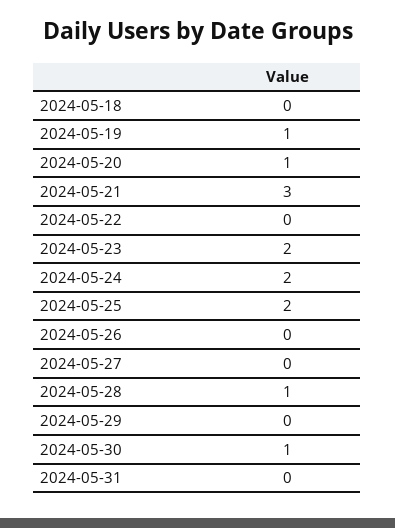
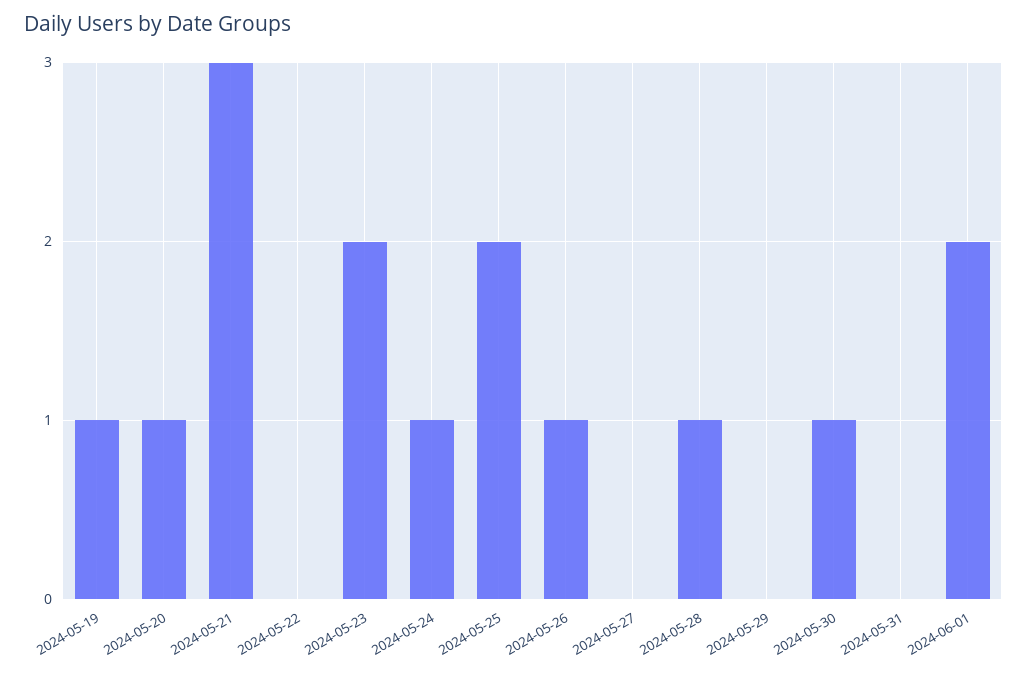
2024-05-18: 0 -> none
2024-05-24: 2 -> 1
2024-05-26: 0 -> 1
2024-06-01: none -> 2

